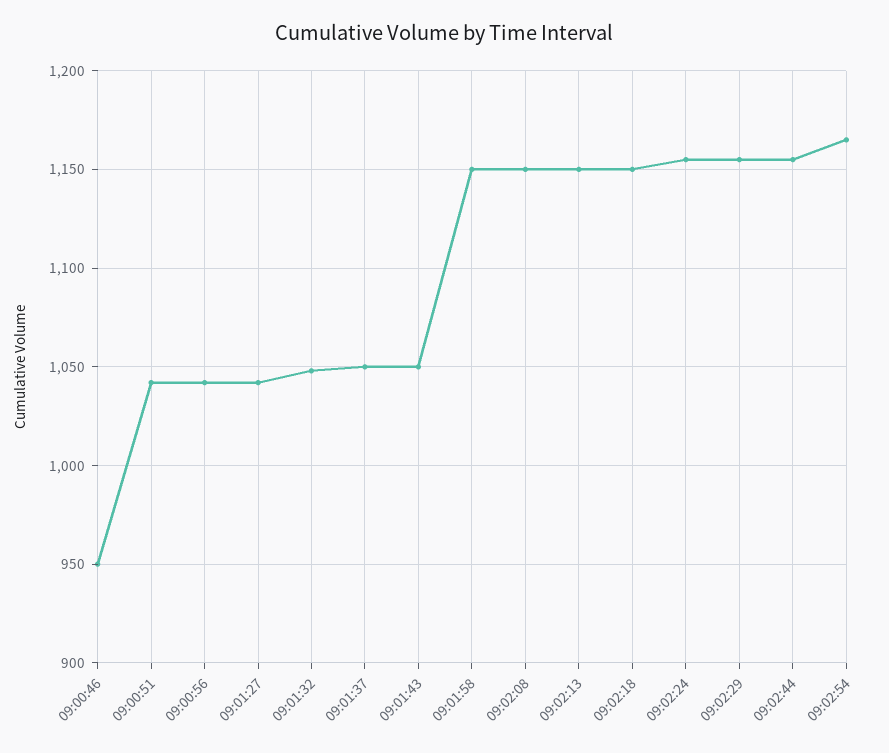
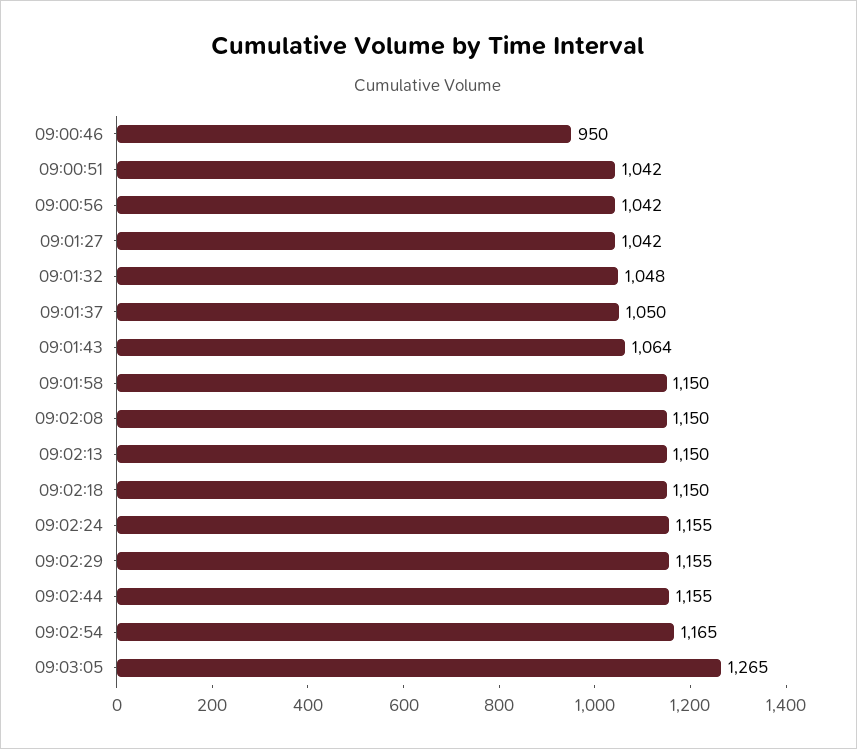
09:01:43: 1050 -> 1064
09:03:05: none -> 1265

